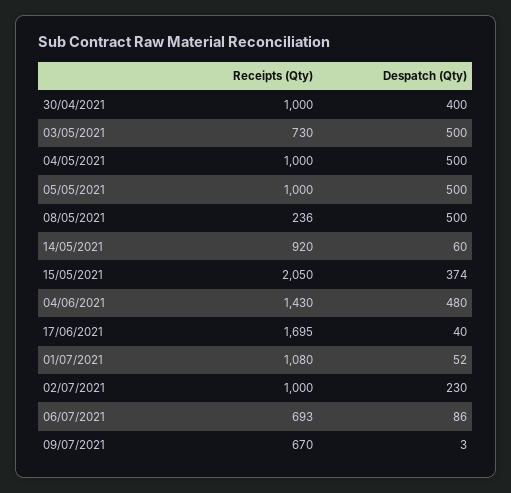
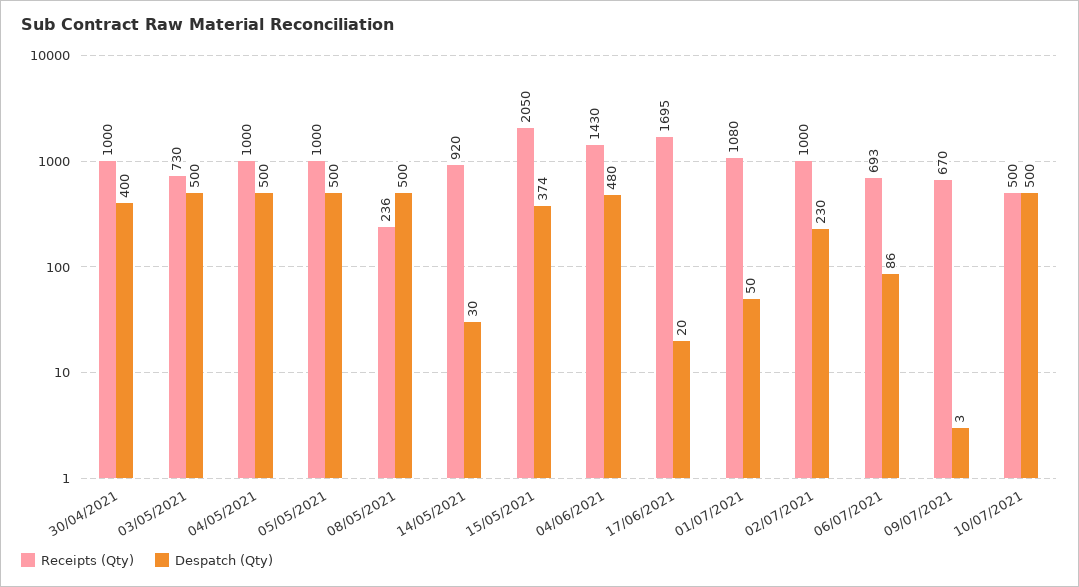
Despatch (Qty), 14/05/2021: 60 -> 30
Despatch (Qty), 17/06/2021: 40 -> 20
Despatch (Qty), 01/07/2021: 52 -> 50
Receipts (Qty), 10/07/2021: none -> 500
Despatch (Qty), 10/07/2021: none -> 500

